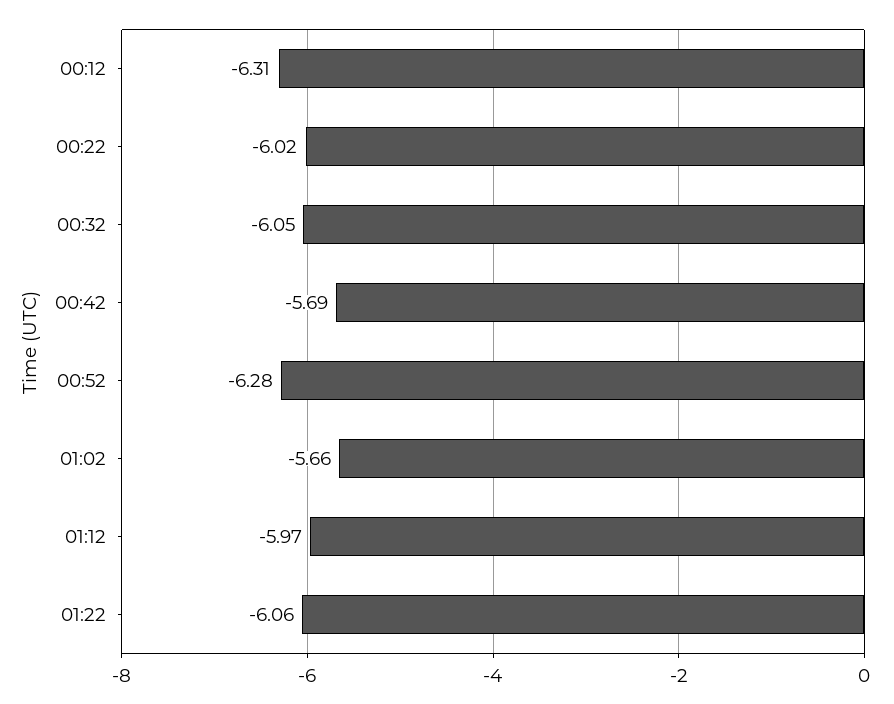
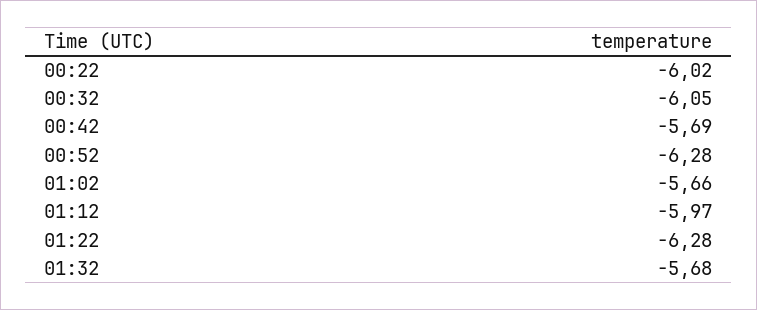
00:12: -6.31 -> none
01:22: -6.06 -> -6.28
01:32: none -> -5.68

